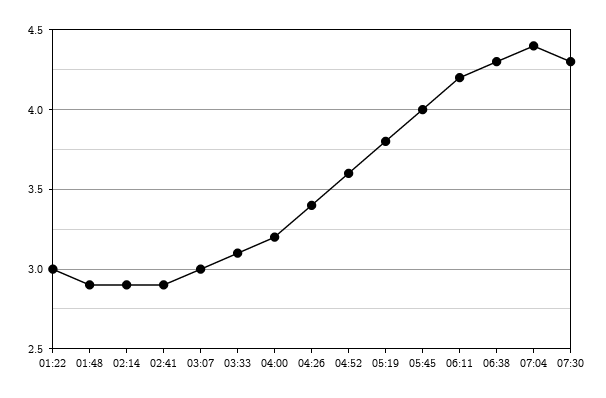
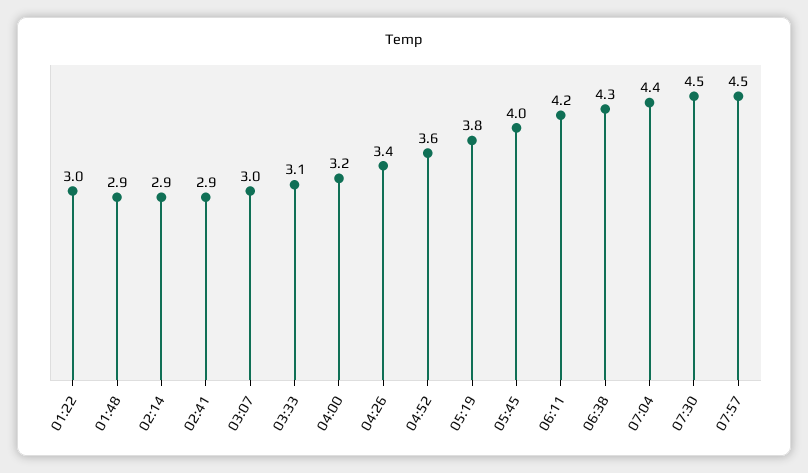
07:30: 4.3 -> 4.5
07:57: none -> 4.5

